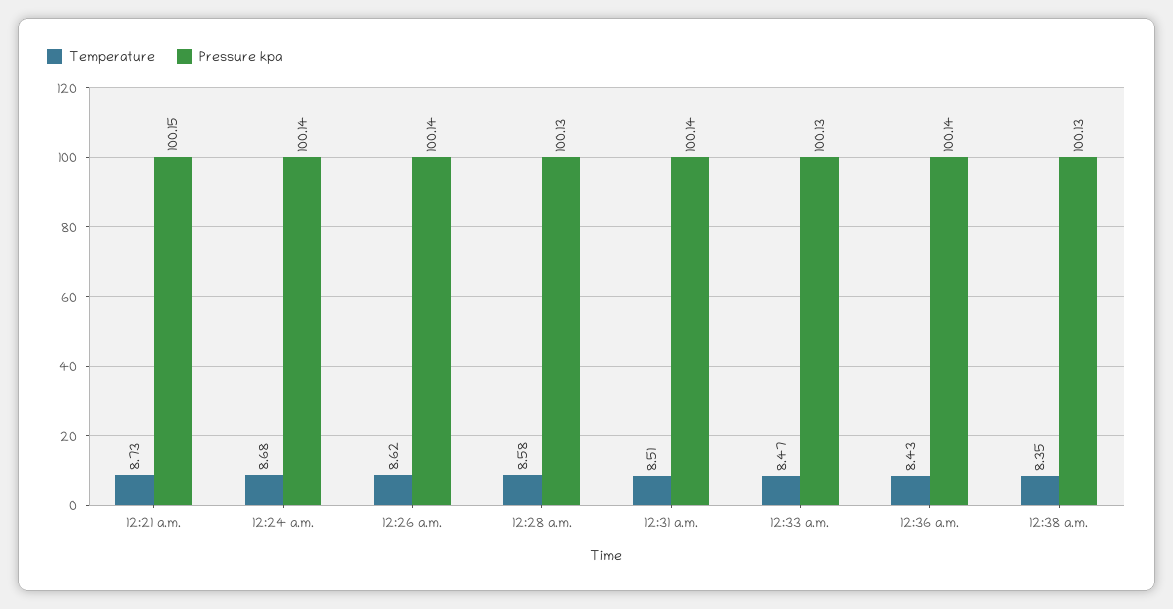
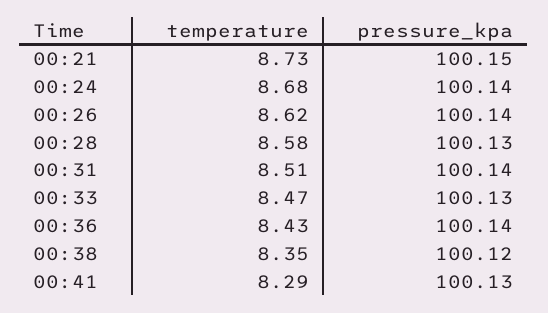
Pressure kpa, 12:38 a.m.: 100.13 -> 100.12
Temperature, 00:41: none -> 8.29
Pressure kpa, 00:41: none -> 100.13

